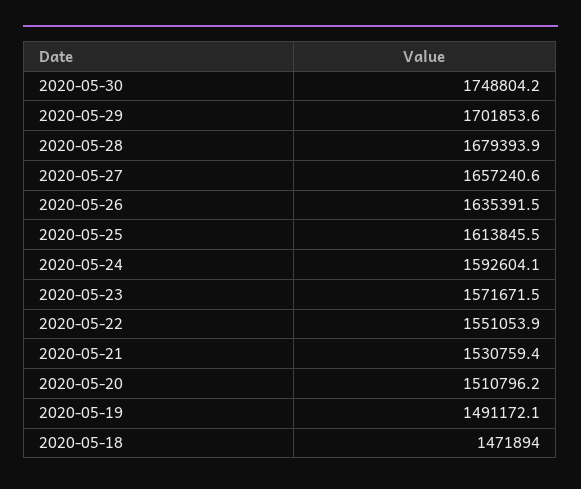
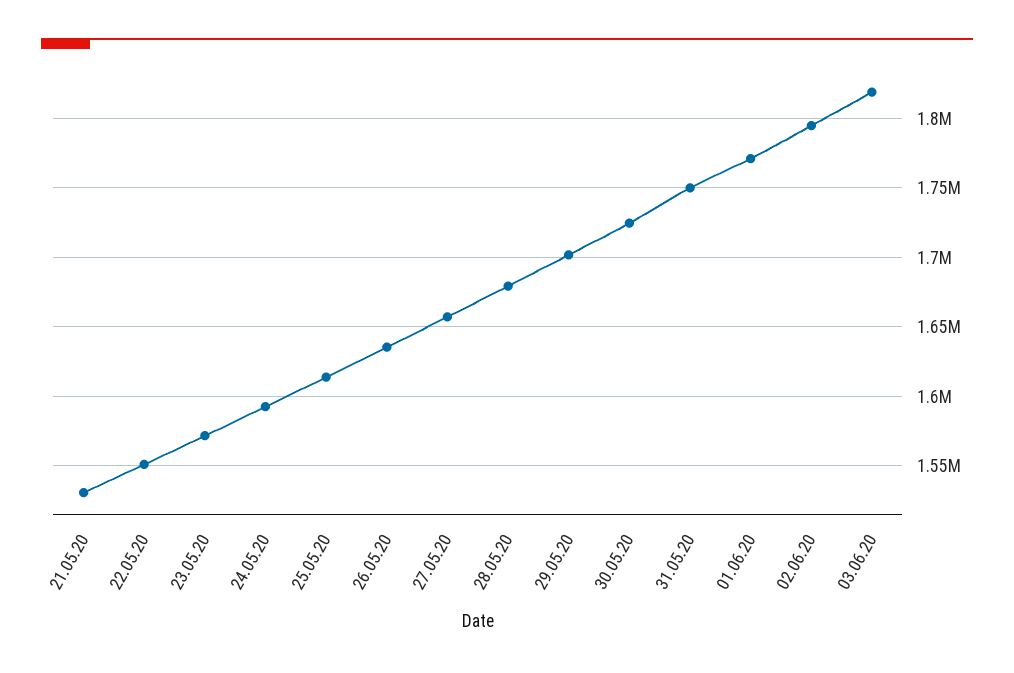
2020-05-30: 1748804.2 -> 1725000
2020-05-20: 1510796.2 -> none
2020-05-19: 1491172.1 -> none
2020-05-18: 1471894 -> none
31.05.20: none -> 1750000
01.06.20: none -> 1770000
02.06.20: none -> 1795000
03.06.20: none -> 1820000

